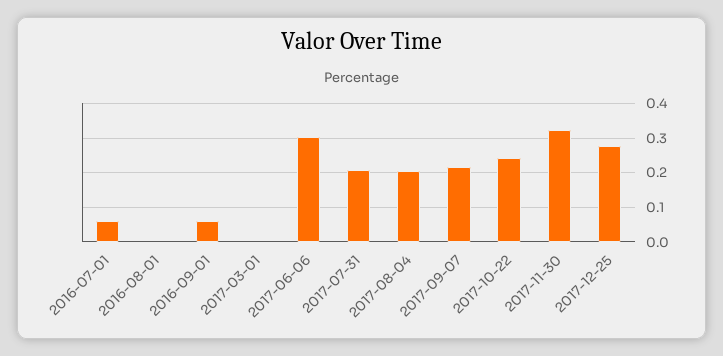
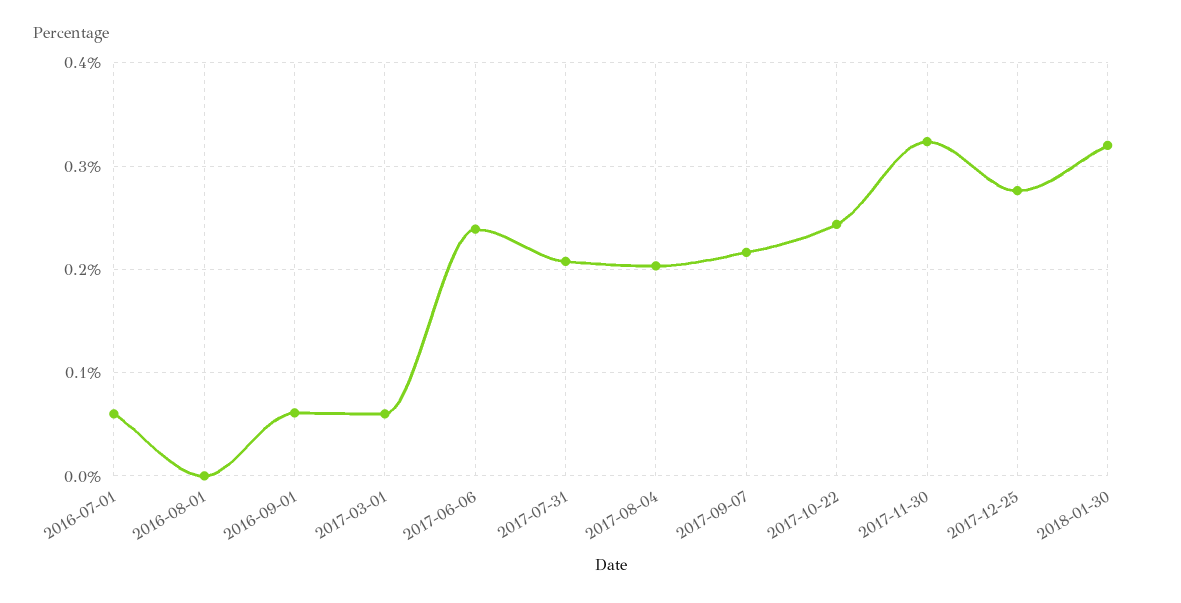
2017-03-01: 0 -> 0.06
2017-06-06: 0.3 -> 0.24
2018-01-30: none -> 0.32

